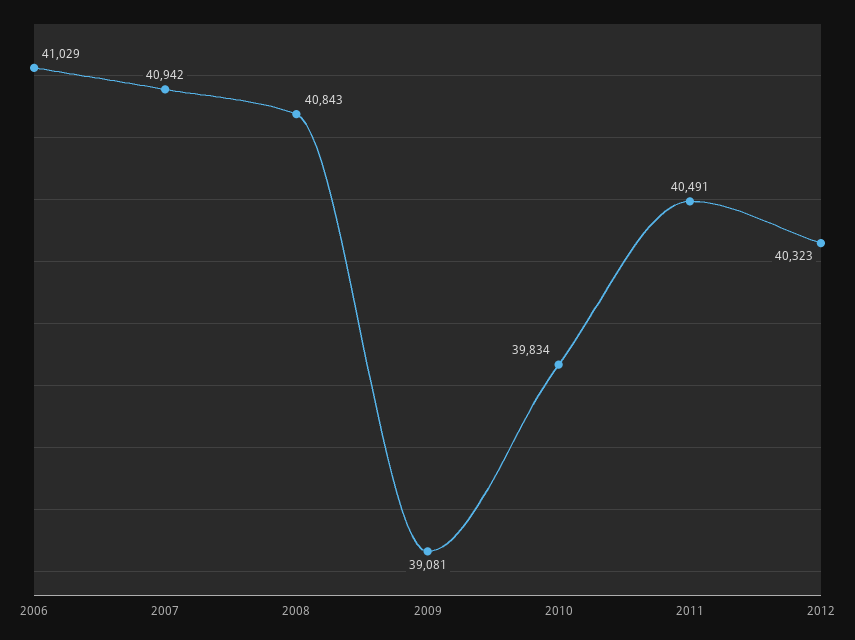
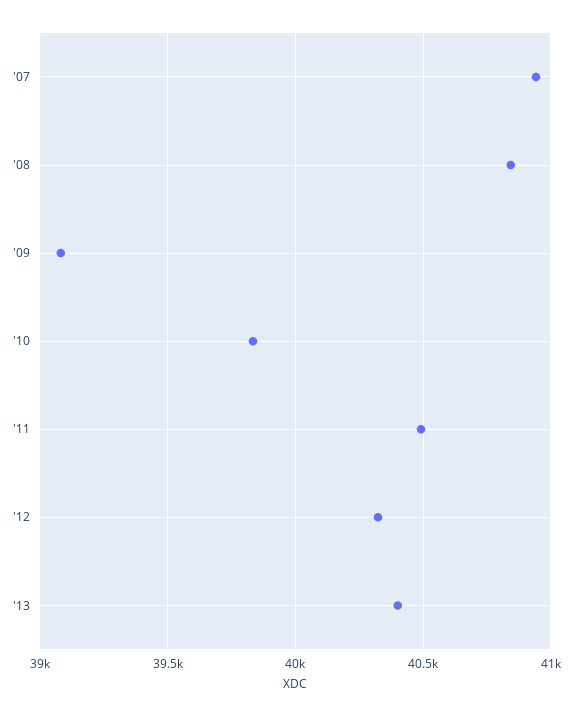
2006: 41029 -> none
'13: none -> 40400

